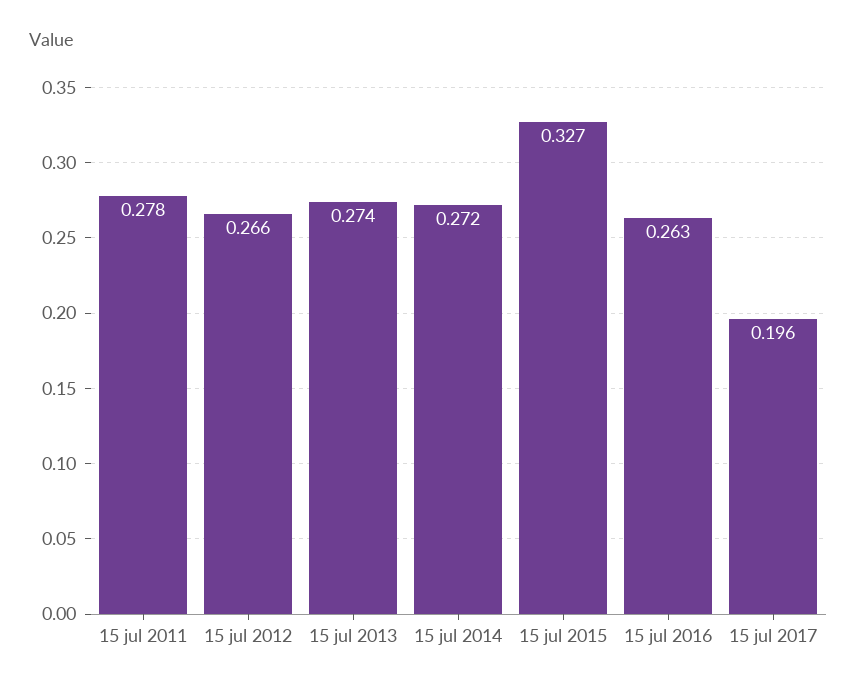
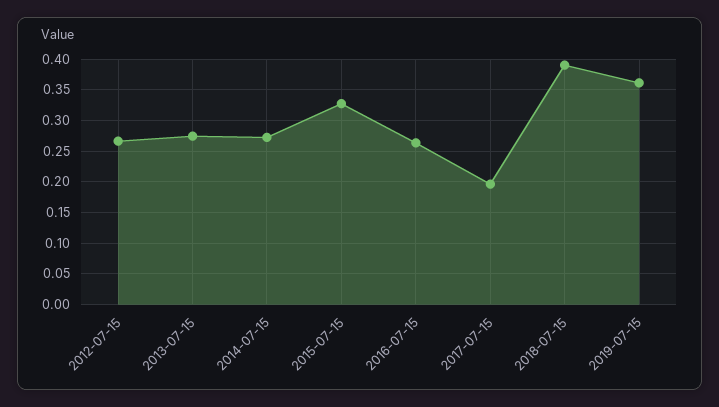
15 jul 2011: 0.278 -> none
2018-07-15: none -> 0.39
2019-07-15: none -> 0.36

